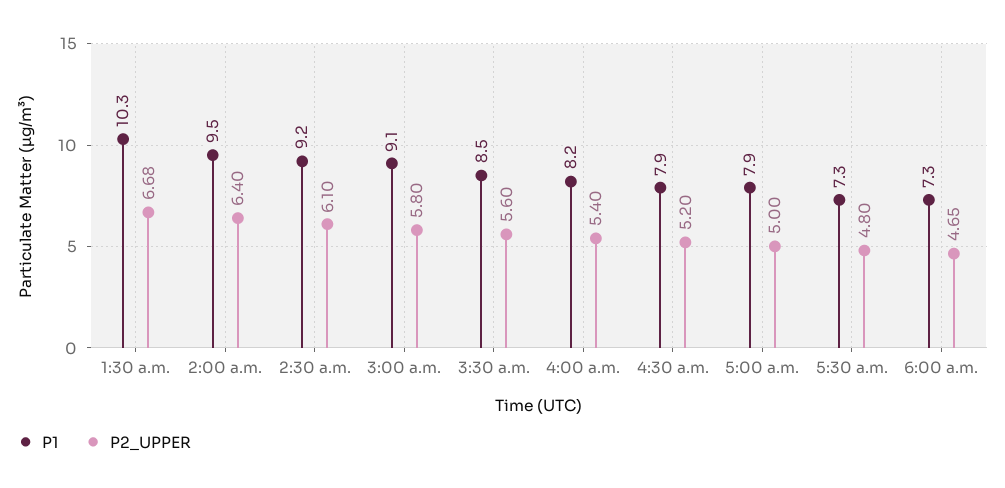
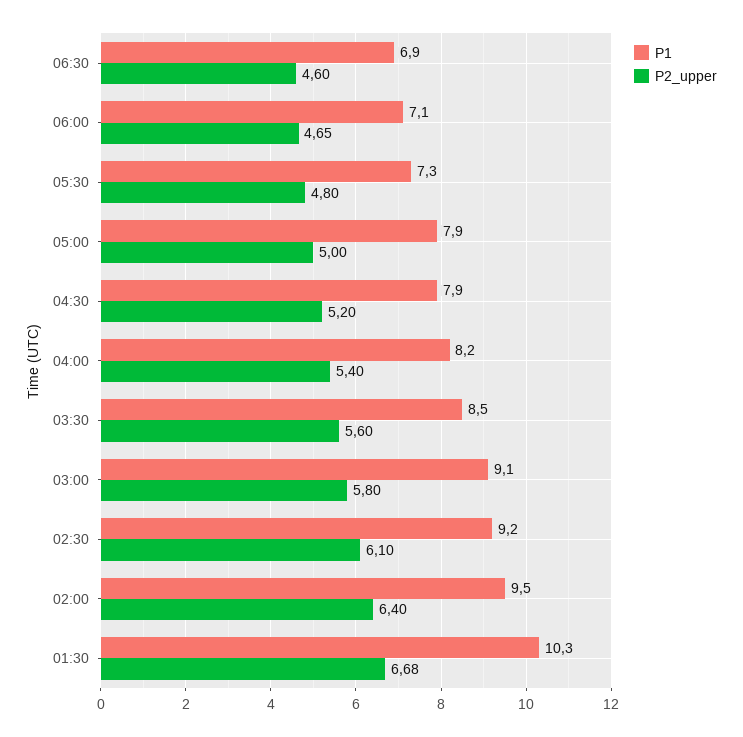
P1, 6:00 a.m.: 7.3 -> 7.1
P1, 06:30: none -> 6.9
P2_UPPER, 06:30: none -> 4.6

